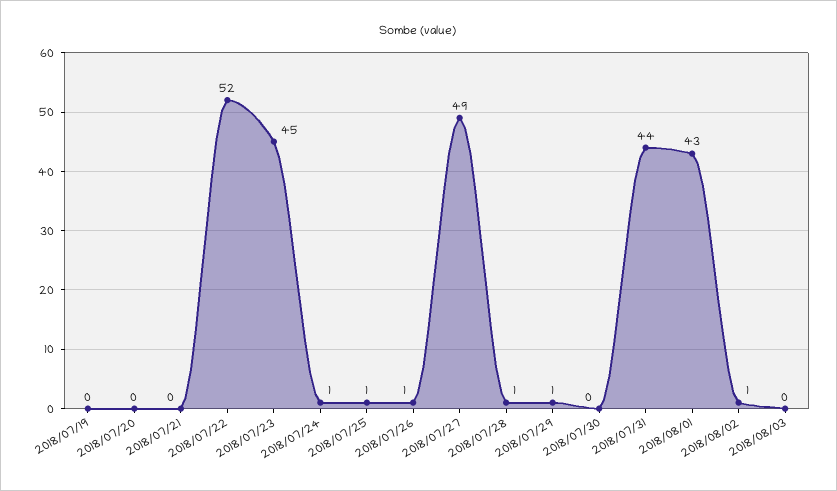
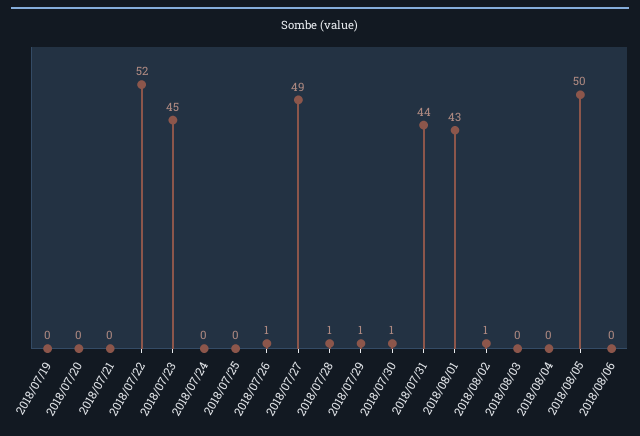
2018/07/24: 1 -> 0
2018/07/25: 1 -> 0
2018/07/30: 0 -> 1
2018/08/04: none -> 0
2018/08/05: none -> 50
2018/08/06: none -> 0

